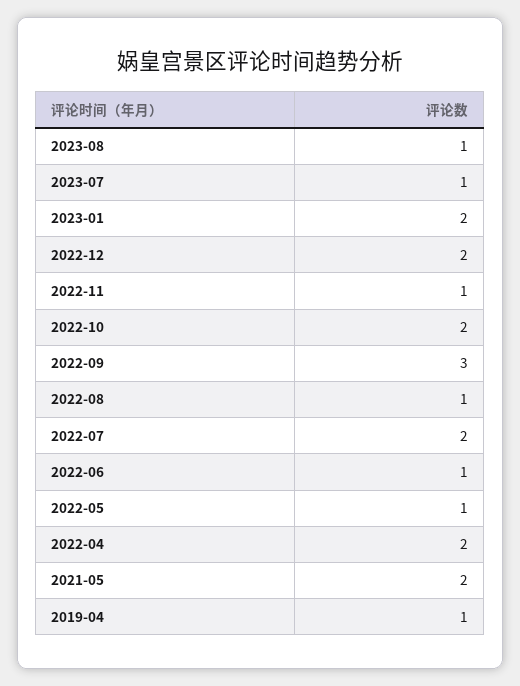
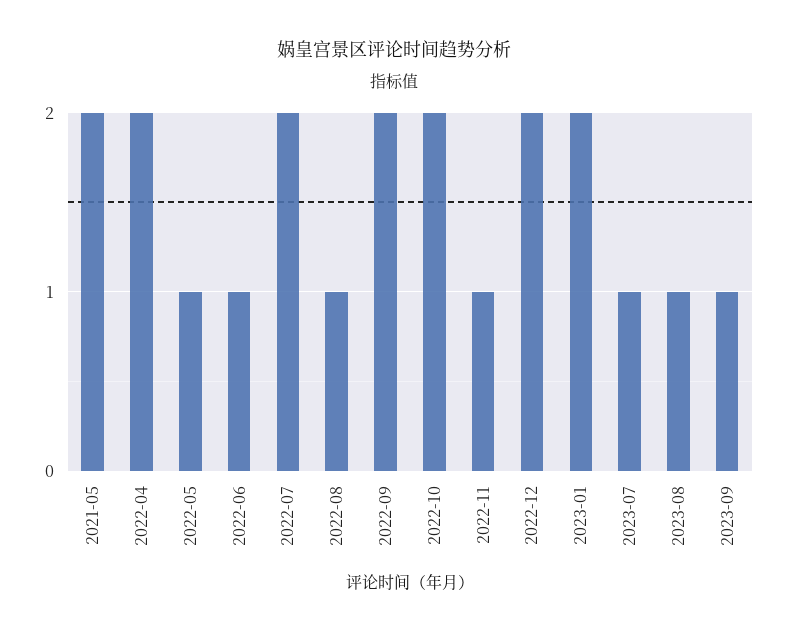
2022-09: 3 -> 2
2019-04: 1 -> none
2023-09: none -> 1

